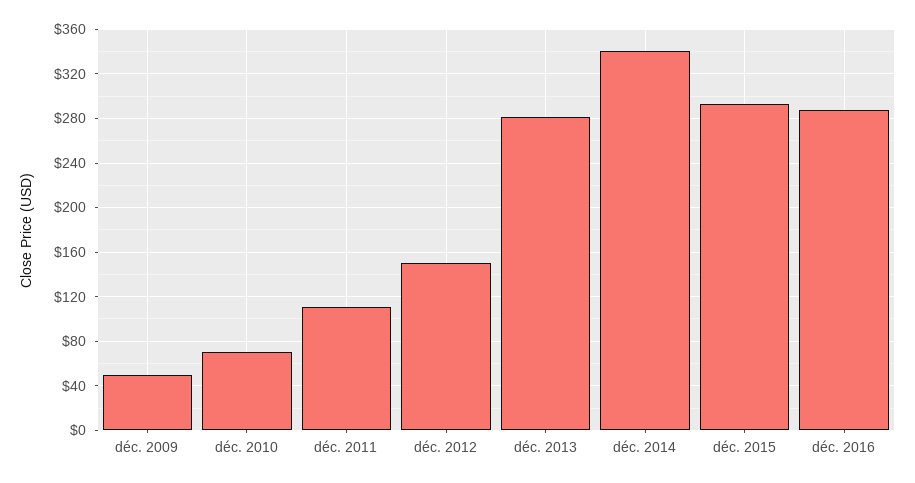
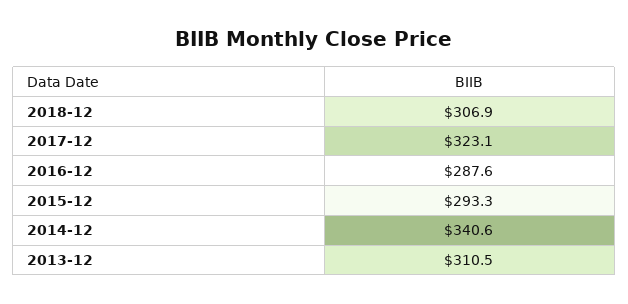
déc. 2009: 50 -> none
déc. 2010: 70 -> none
déc. 2011: 110 -> none
déc. 2012: 150 -> none
déc. 2013: 280 -> 310.5
2018-12: none -> 306.9
2017-12: none -> 323.1

